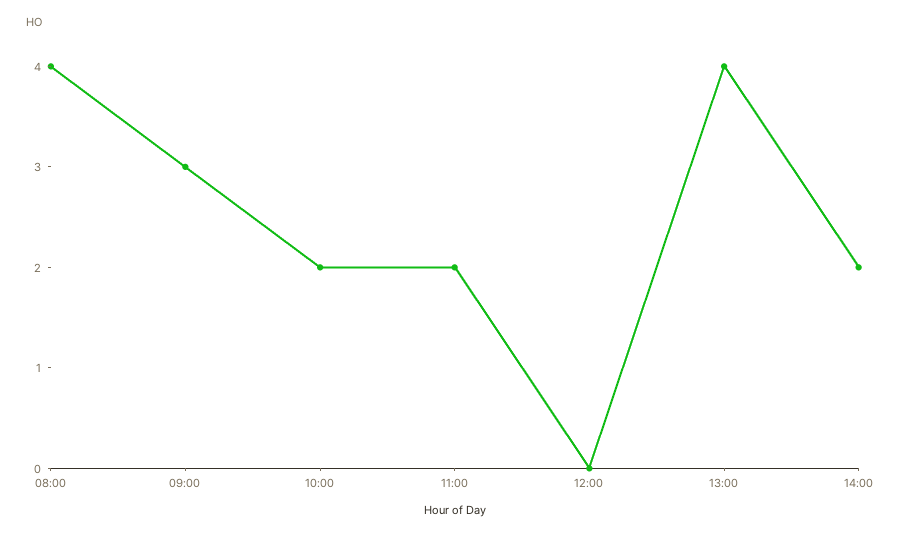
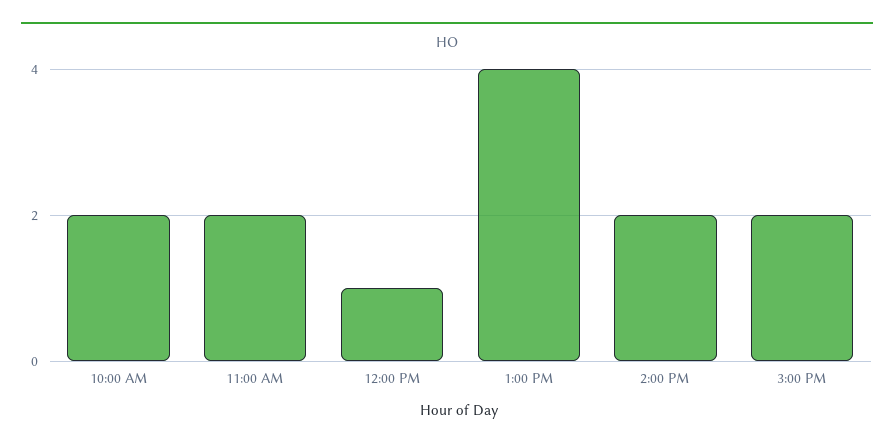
08:00: 4 -> none
09:00: 3 -> none
12:00: 0 -> 1
3:00 PM: none -> 2

